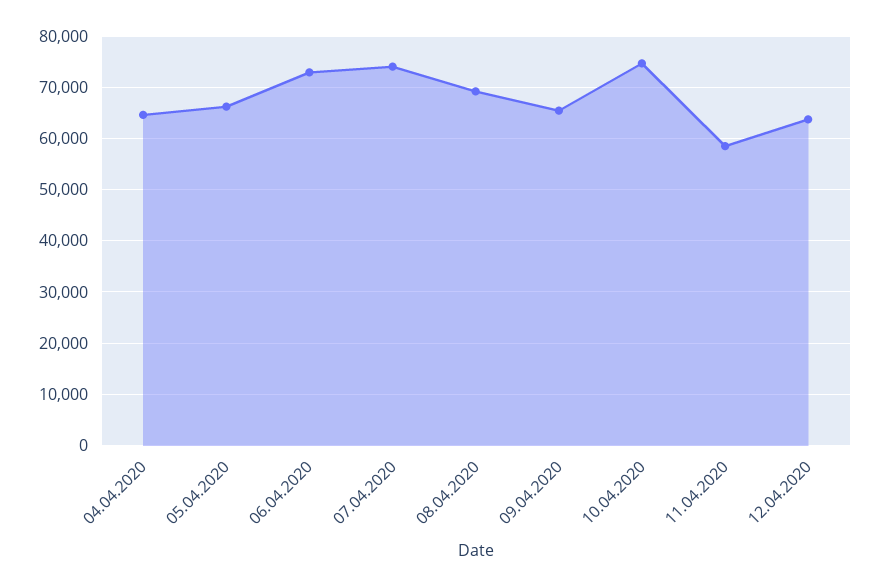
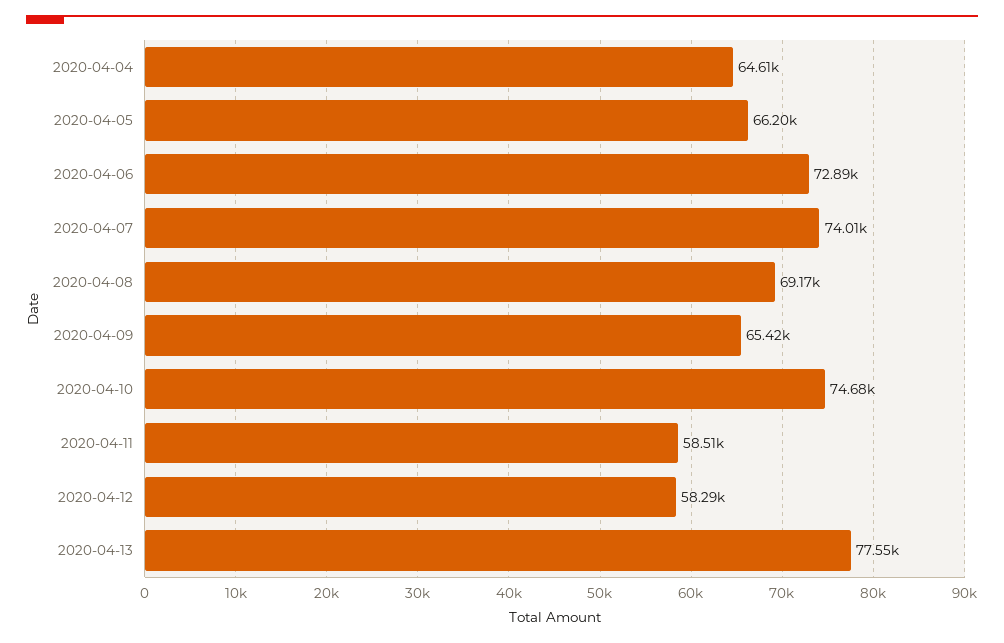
12.04.2020: 64000 -> 58290
2020-04-13: none -> 77550

